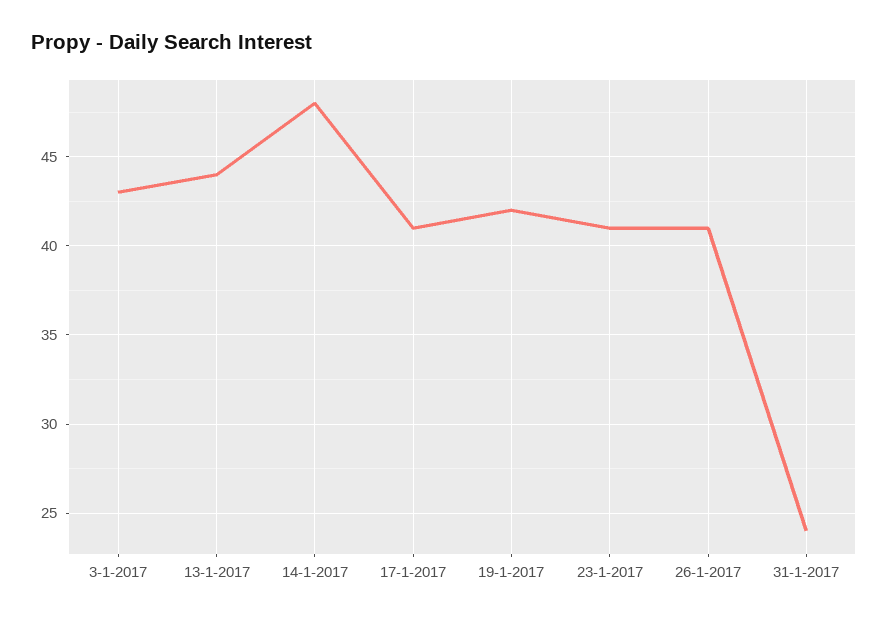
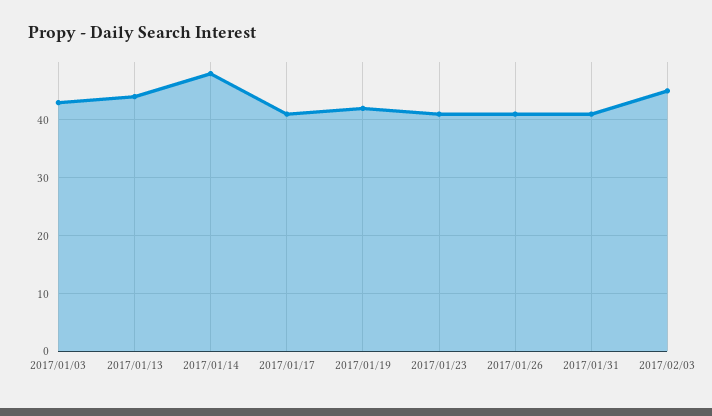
31-1-2017: 24 -> 40
2017/02/03: none -> 45

